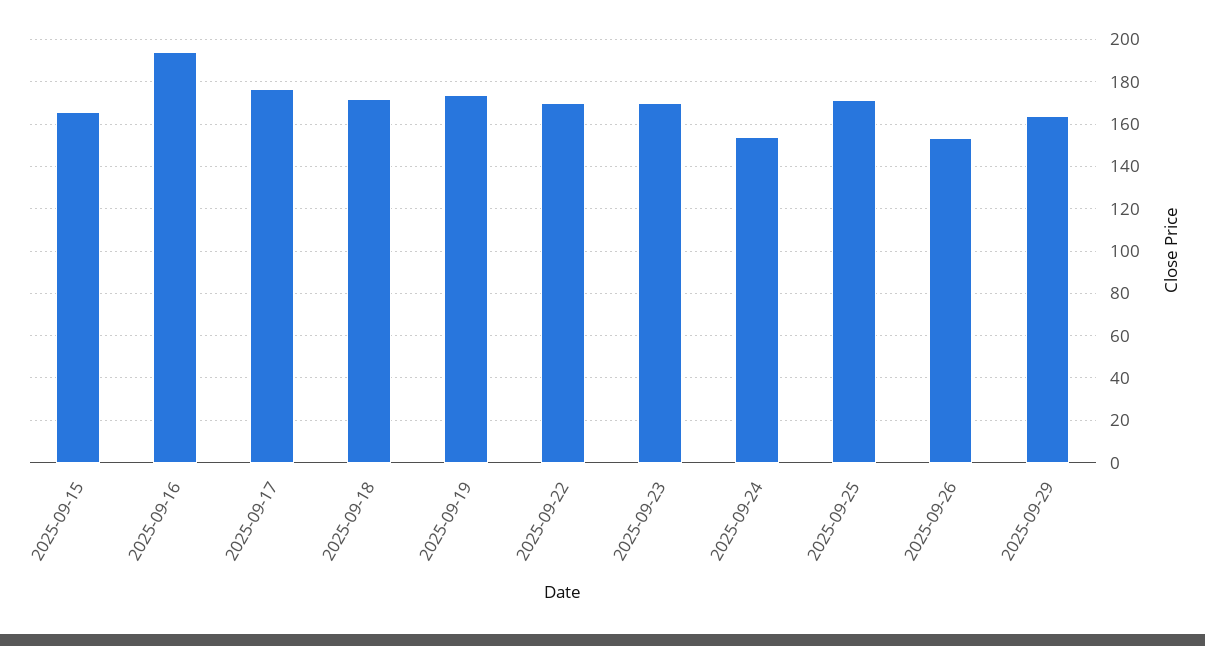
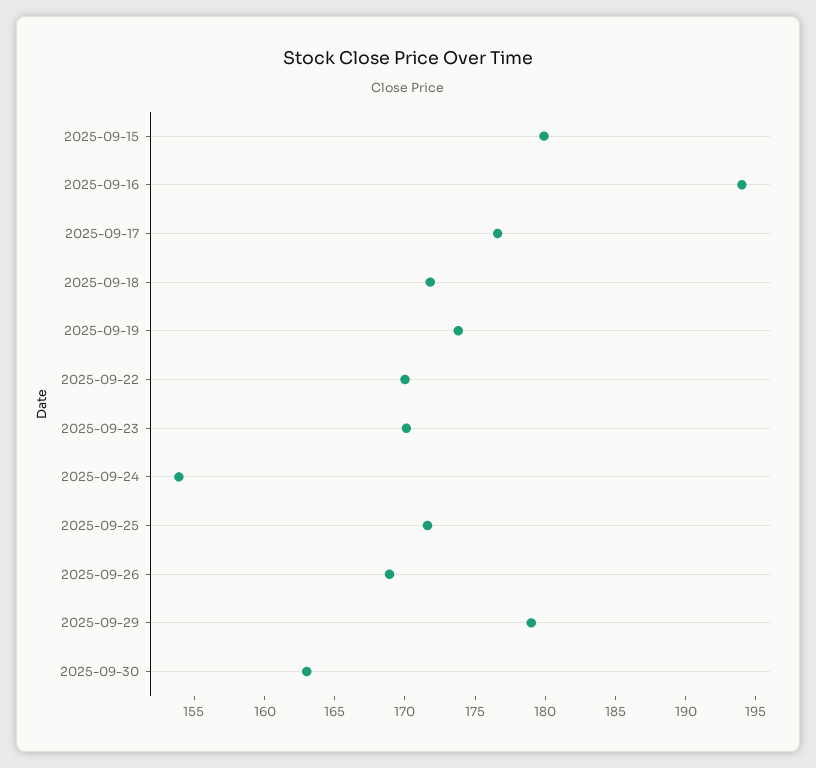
2025-09-15: 165 -> 180
2025-09-26: 155 -> 169
2025-09-29: 165 -> 179
2025-09-30: none -> 163

